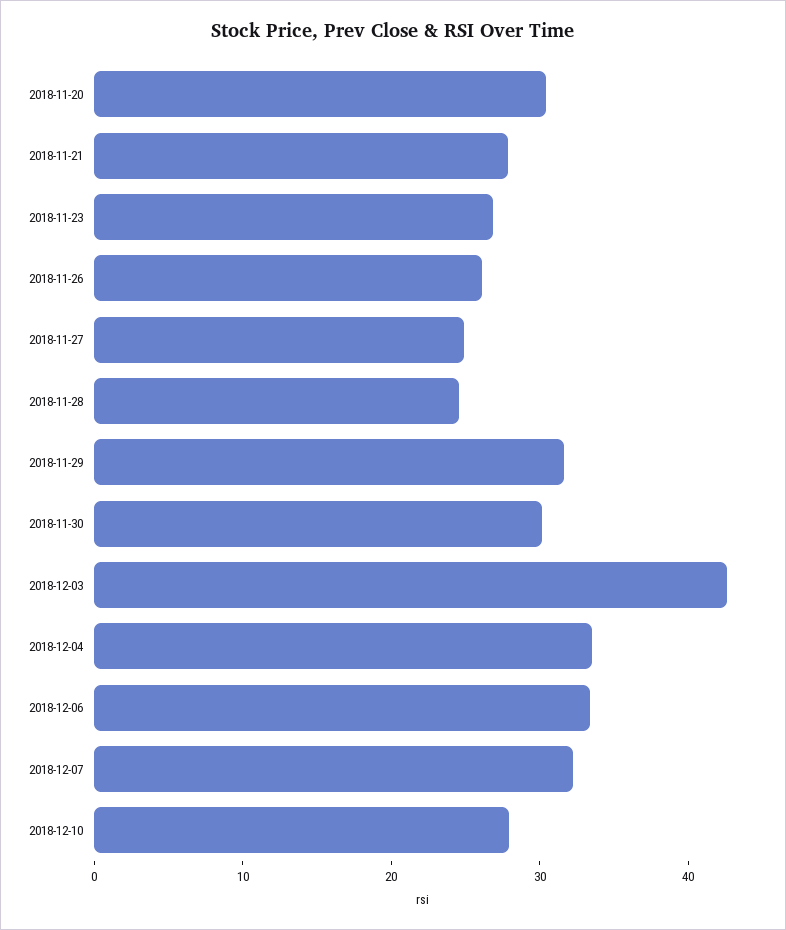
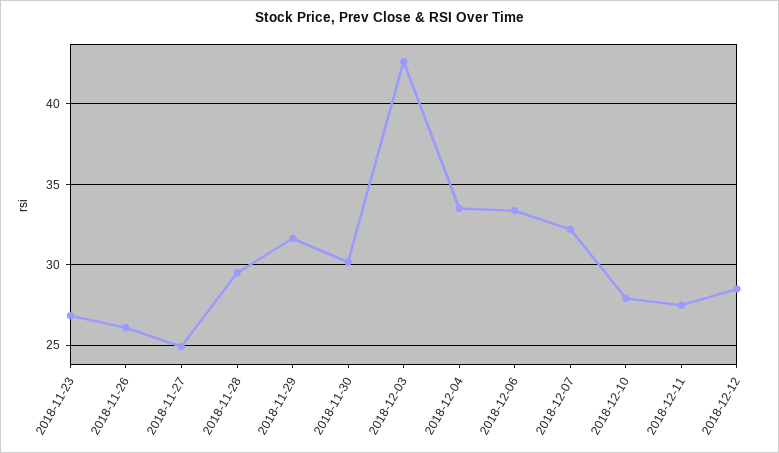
2018-11-20: 30 -> none
2018-11-21: 28 -> none
2018-11-28: 24 -> 29.5
2018-12-11: none -> 27.5
2018-12-12: none -> 28.5

